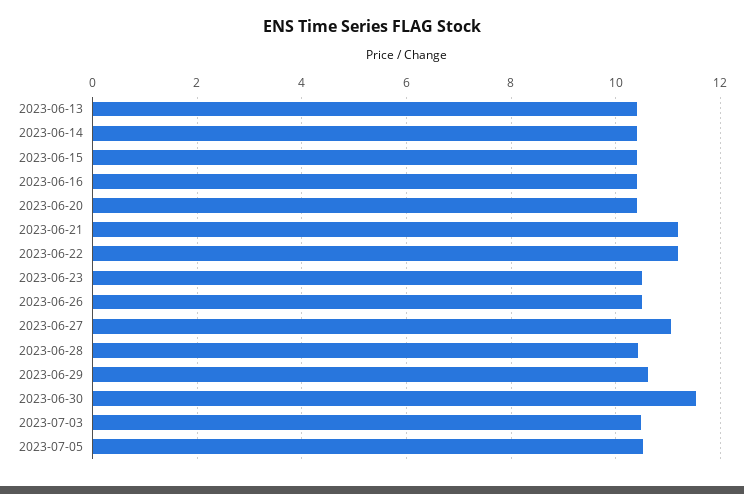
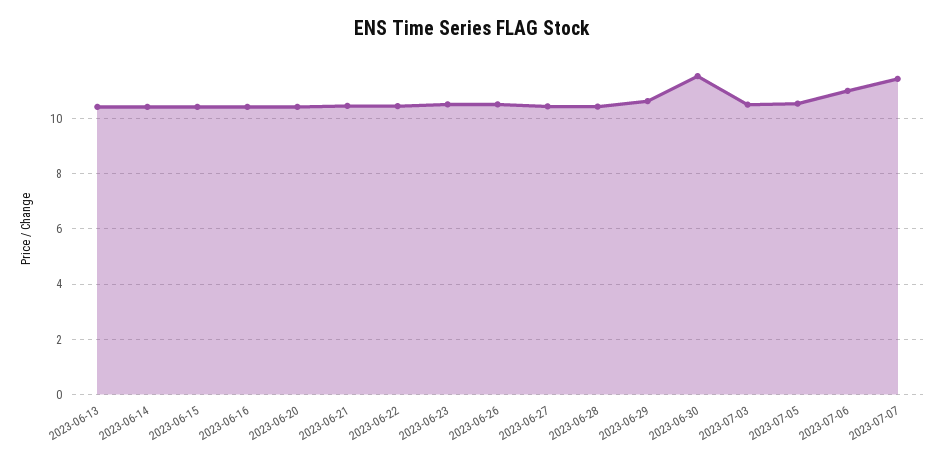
2023-06-21: 11.2 -> 10.5
2023-06-22: 11.2 -> 10.5
2023-06-27: 11 -> 10.5
2023-07-06: none -> 11
2023-07-07: none -> 11.5

